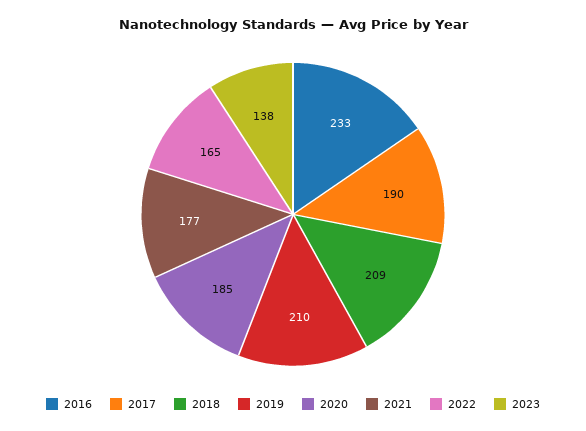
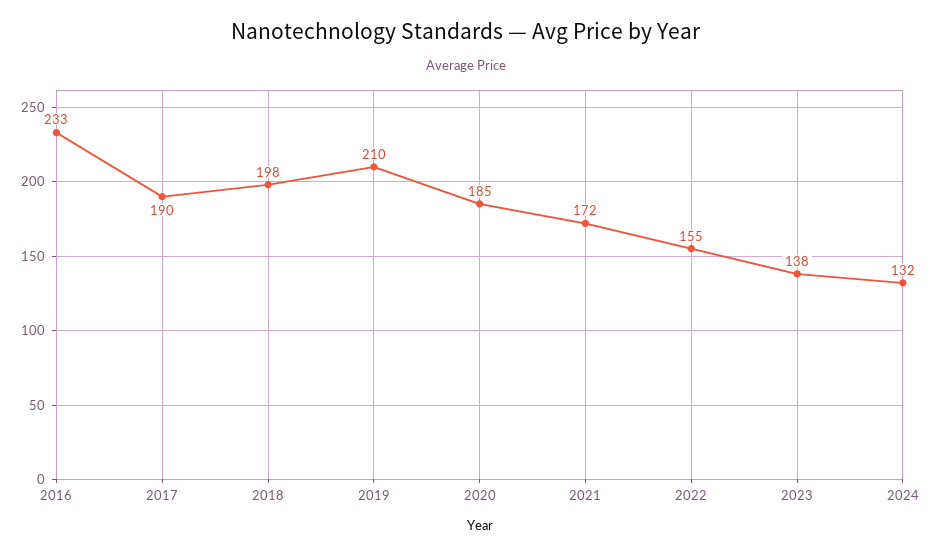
2018: 209 -> 198
2021: 177 -> 172
2022: 165 -> 155
2024: none -> 132

